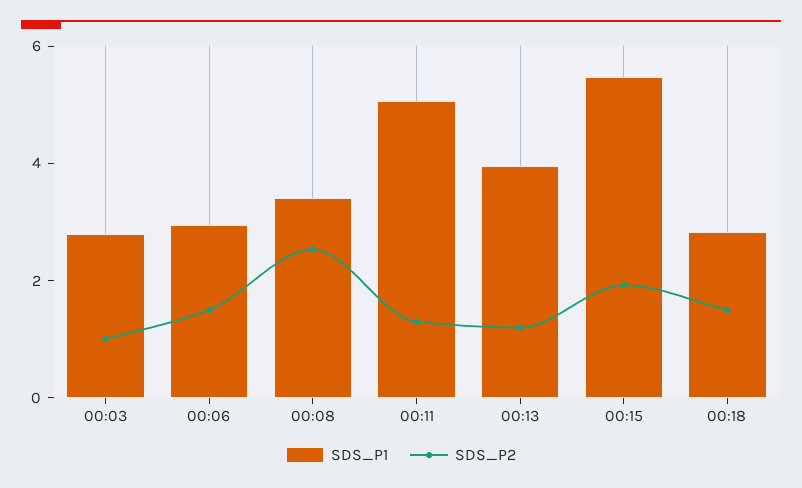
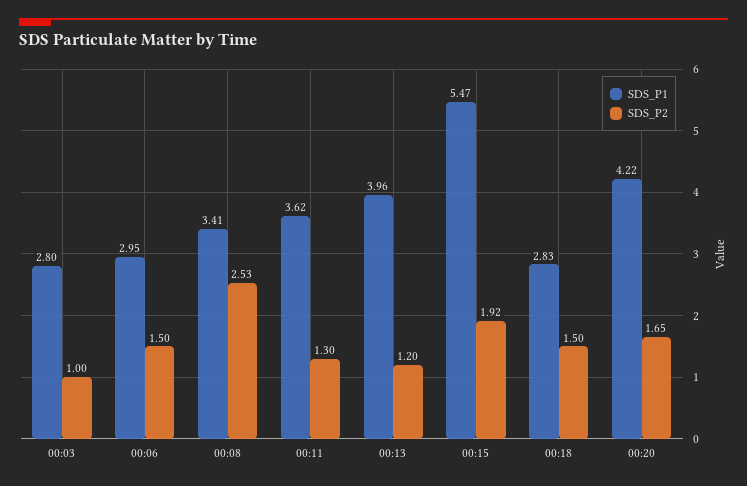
SDS_P1, 00:11: 5 -> 3.62
SDS_P1, 00:20: none -> 4.22
SDS_P2, 00:20: none -> 1.65

